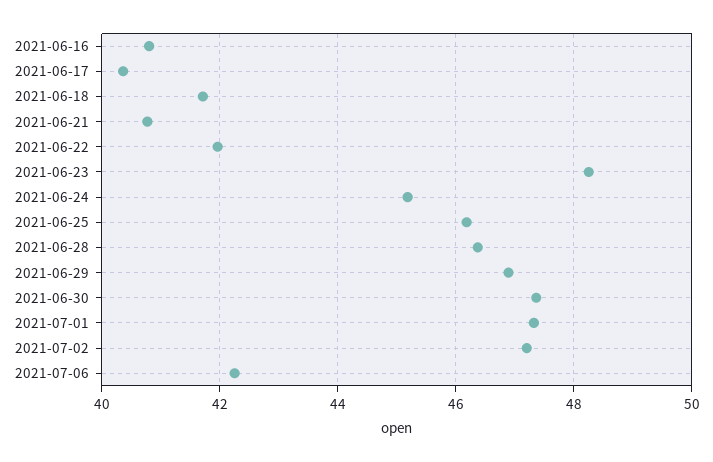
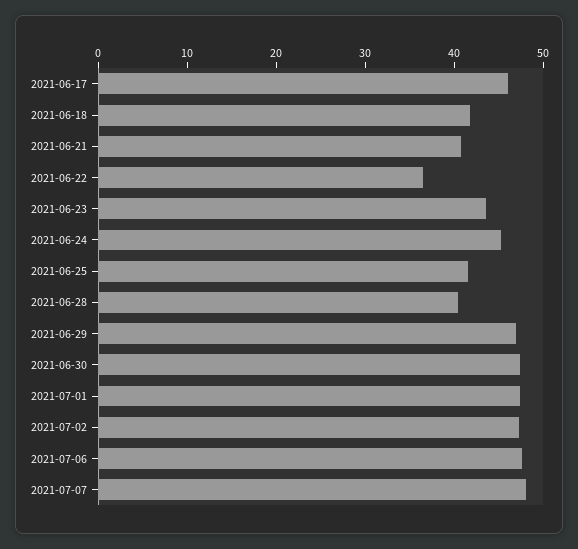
2021-06-16: 40.8 -> none
2021-06-17: 40.4 -> 46
2021-06-22: 42 -> 36
2021-06-23: 48.2 -> 44
2021-06-25: 46.2 -> 42
2021-06-28: 46.4 -> 40
2021-07-06: 42.2 -> 48
2021-07-07: none -> 48

